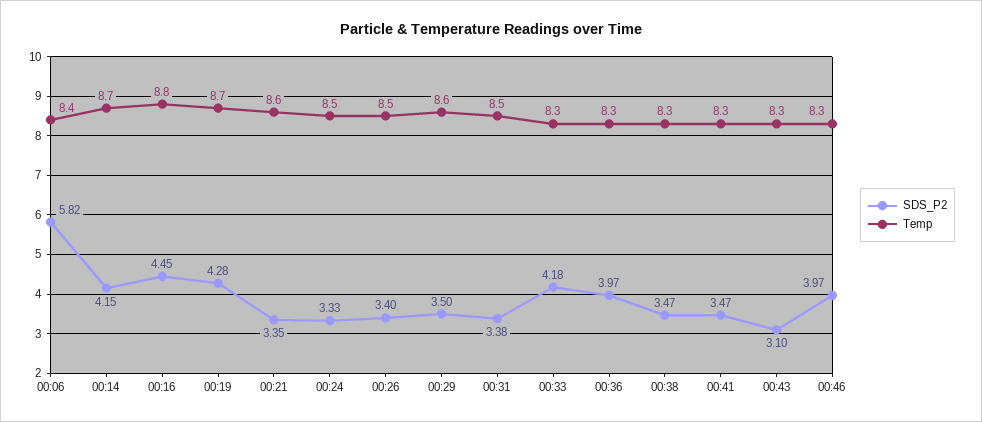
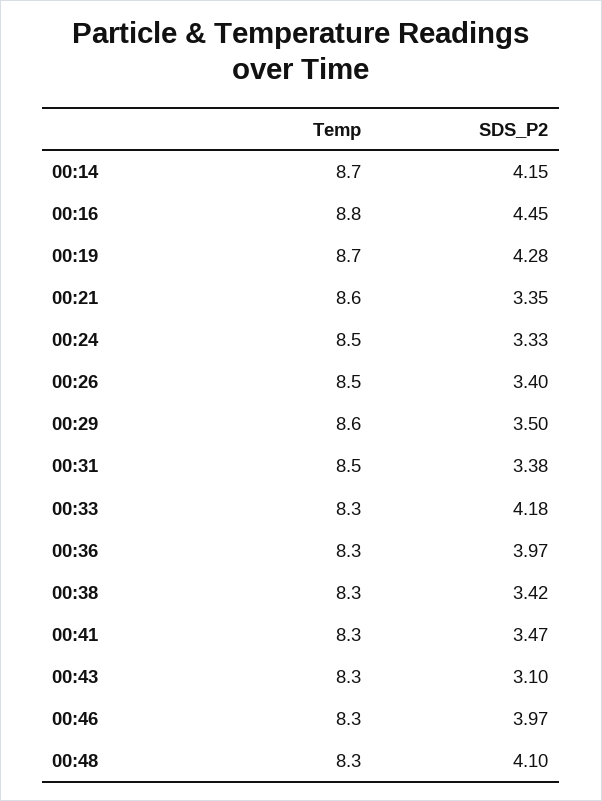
SDS_P2, 00:06: 5.82 -> none
Temp, 00:06: 8.4 -> none
SDS_P2, 00:38: 3.47 -> 3.42
Temp, 00:48: none -> 8.3
SDS_P2, 00:48: none -> 4.1

